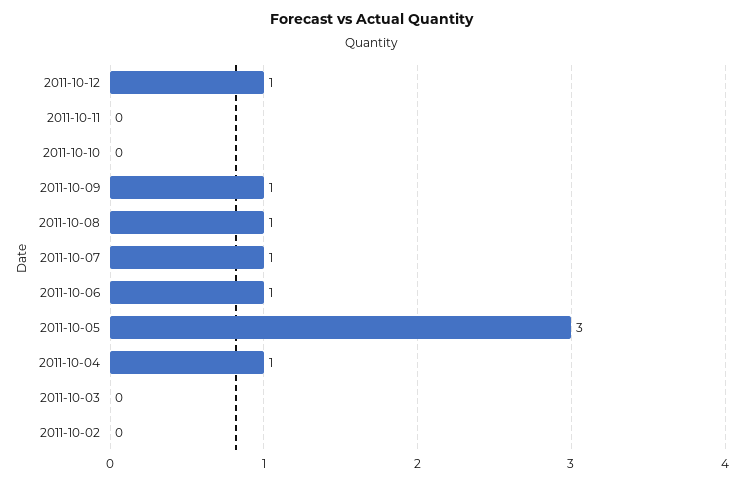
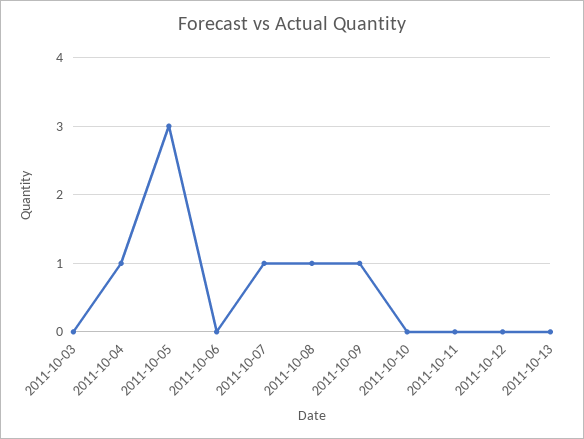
2011-10-12: 1 -> 0
2011-10-06: 1 -> 0
2011-10-02: 0 -> none
2011-10-13: none -> 0

